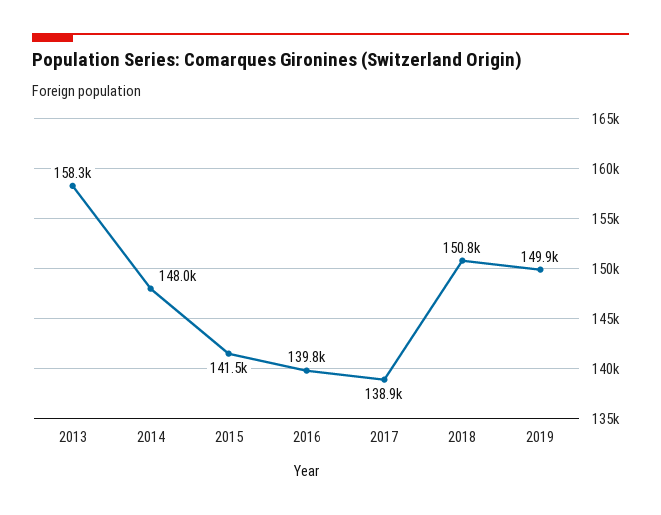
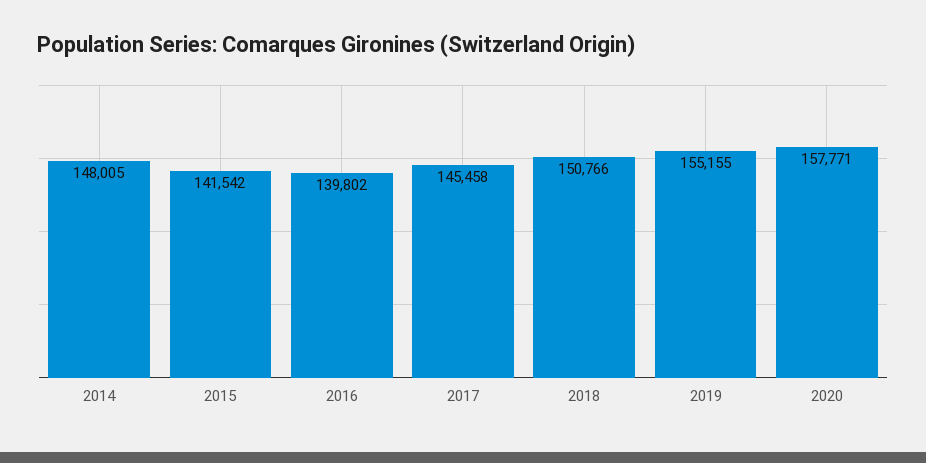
2013: 158300 -> none
2017: 138900 -> 145458
2019: 149900 -> 155155
2020: none -> 157771

